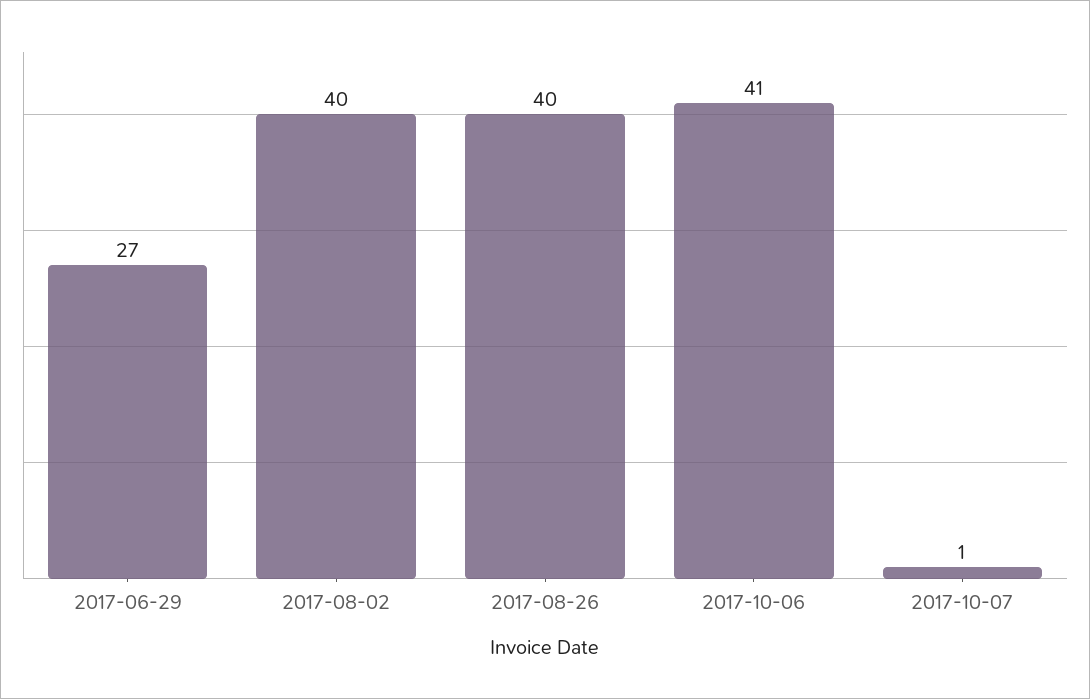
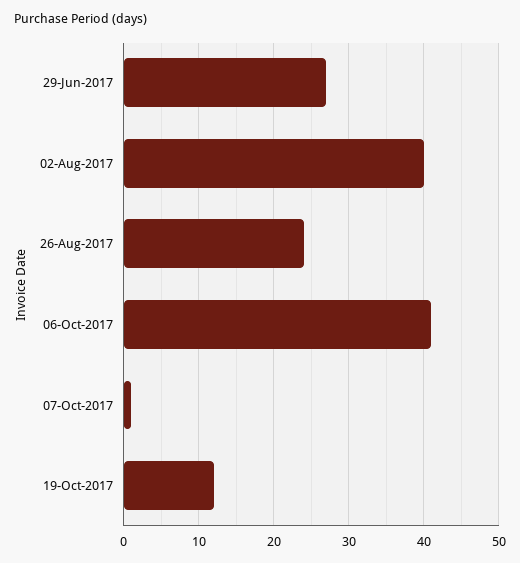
2017-08-26: 40 -> 24
19-Oct-2017: none -> 12

